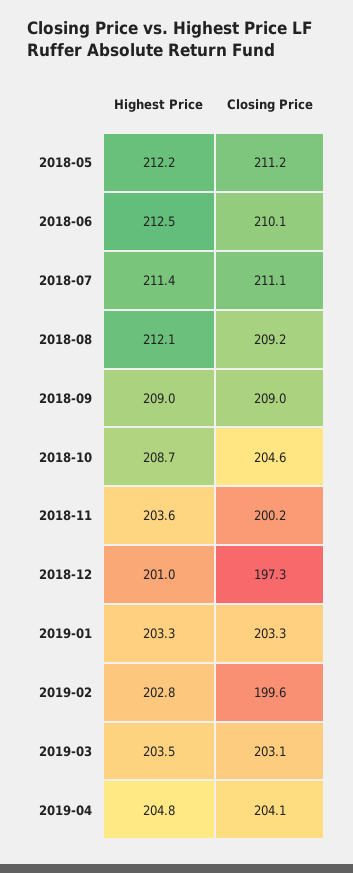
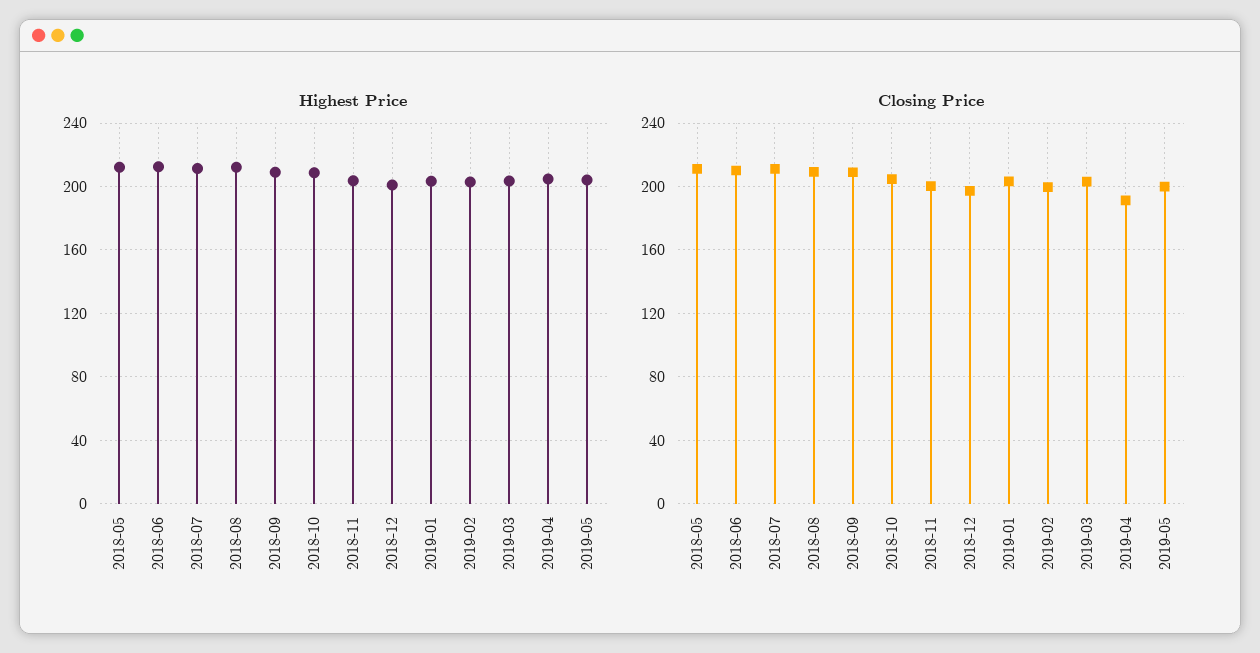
Closing Price, 2019-04: 204.1 -> 190
Highest Price, 2019-05: none -> 205
Closing Price, 2019-05: none -> 200

